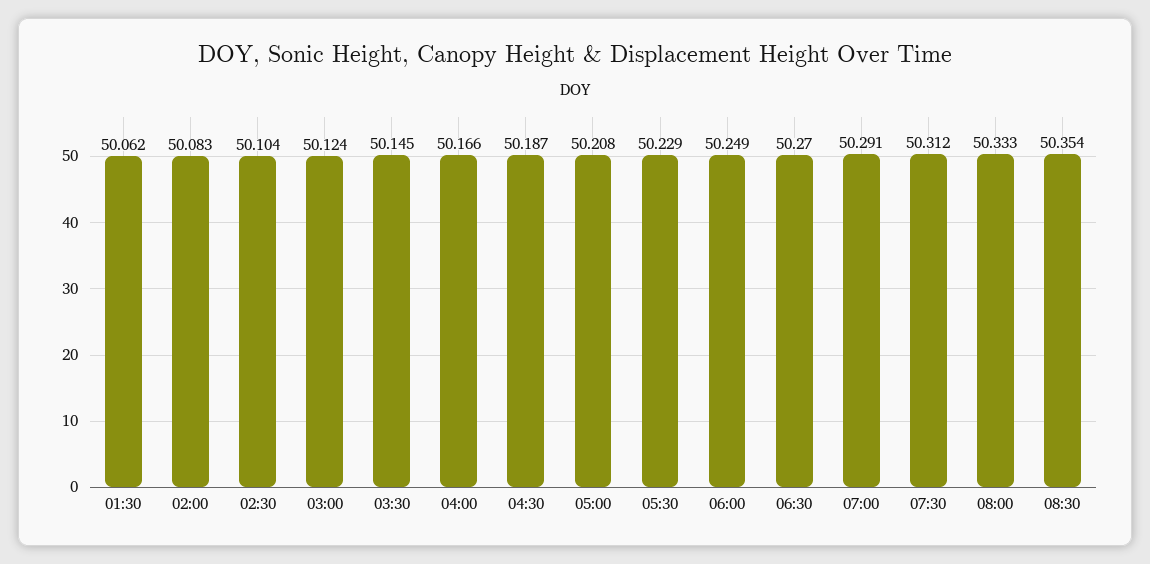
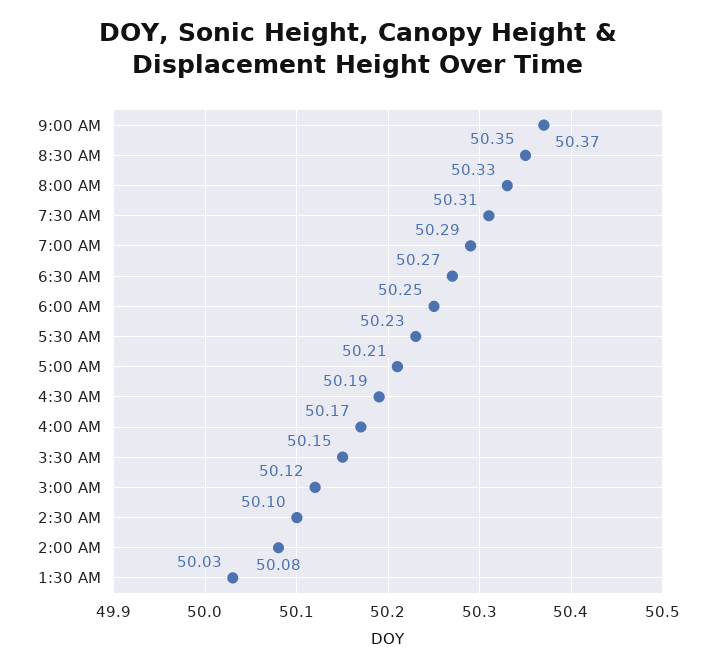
01:30: 50.062 -> 50.03
9:00 AM: none -> 50.37

